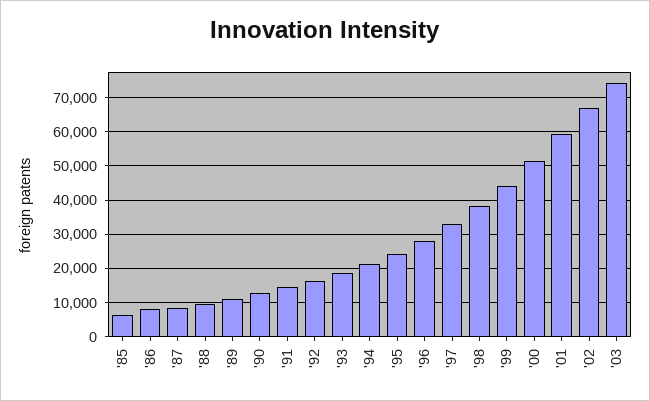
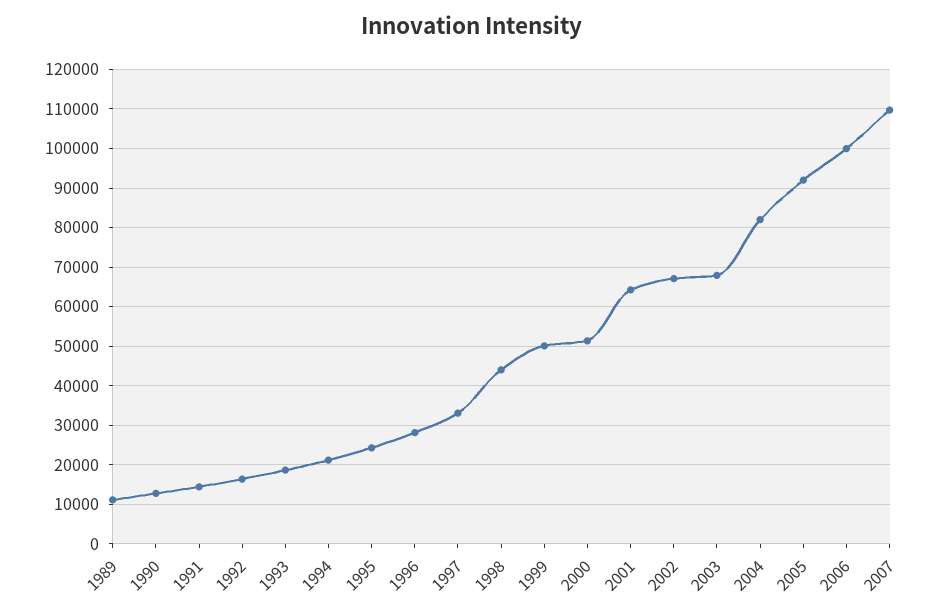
'85: 6000 -> none
'86: 8000 -> none
'87: 8000 -> none
'88: 10000 -> none
'98: 38000 -> 44000
'99: 44000 -> 50000
'01: 60000 -> 64000
'03: 74000 -> 68000
2004: none -> 82000
2005: none -> 92000
2006: none -> 100000
2007: none -> 110000

